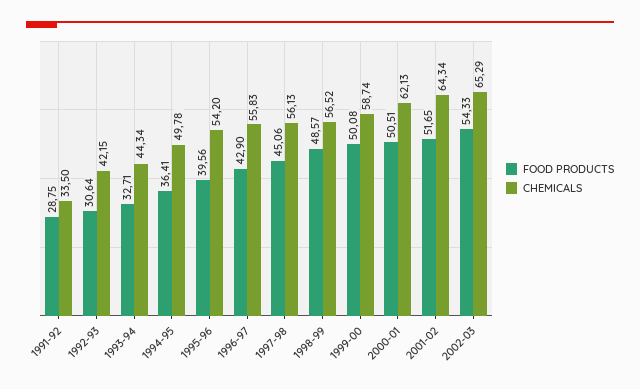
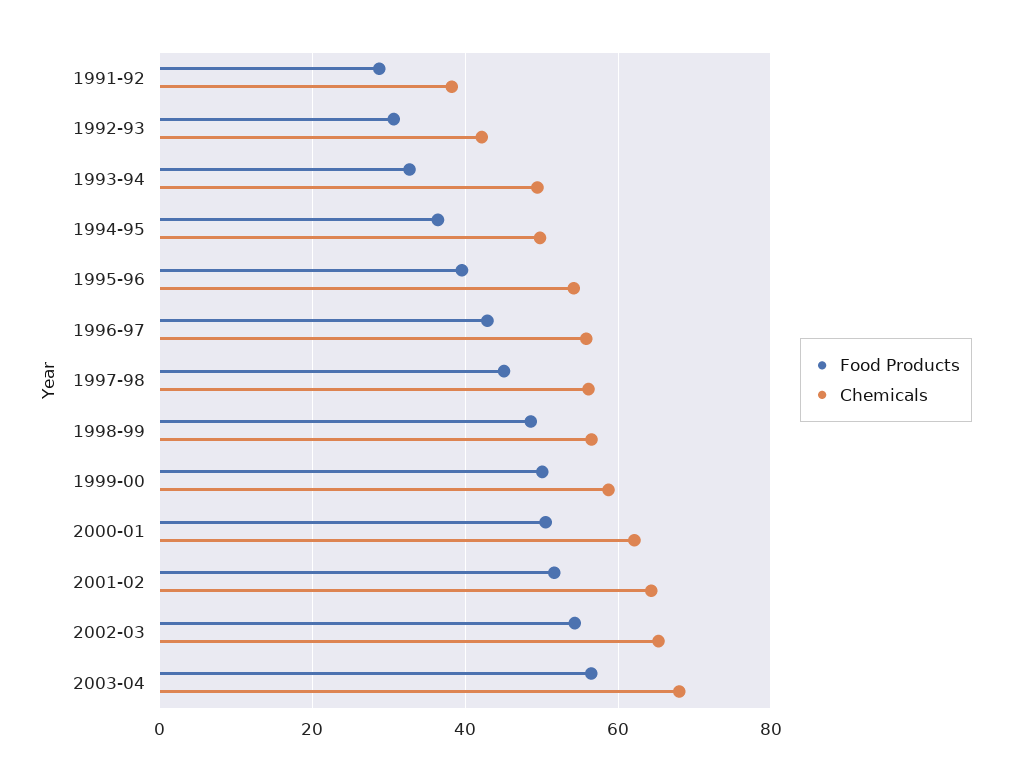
CHEMICALS, 1991-92: 33.5 -> 38
CHEMICALS, 1993-94: 44.34 -> 50
FOOD PRODUCTS, 2003-04: none -> 56
CHEMICALS, 2003-04: none -> 68

